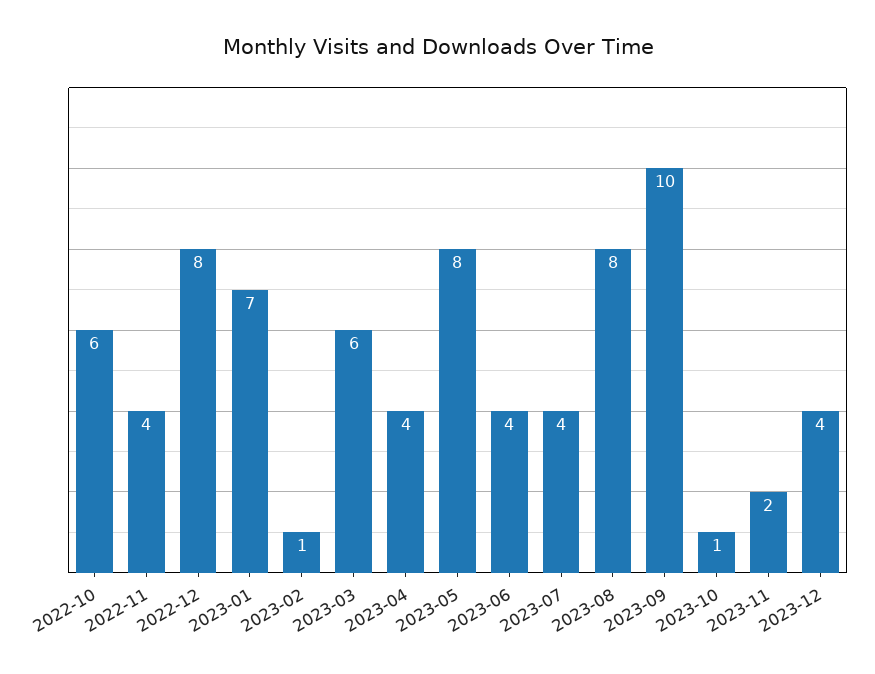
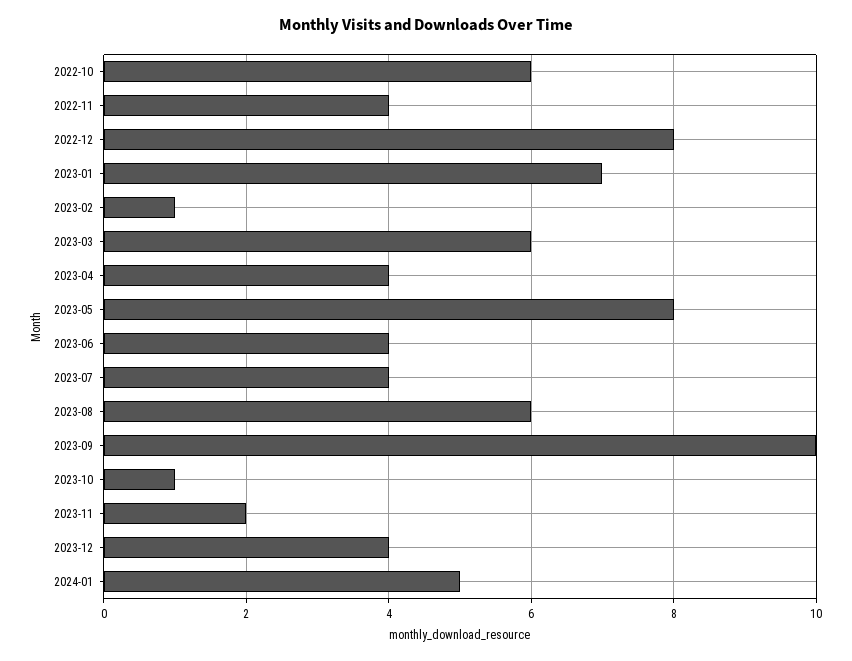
2023-08: 8 -> 6
2024-01: none -> 5

